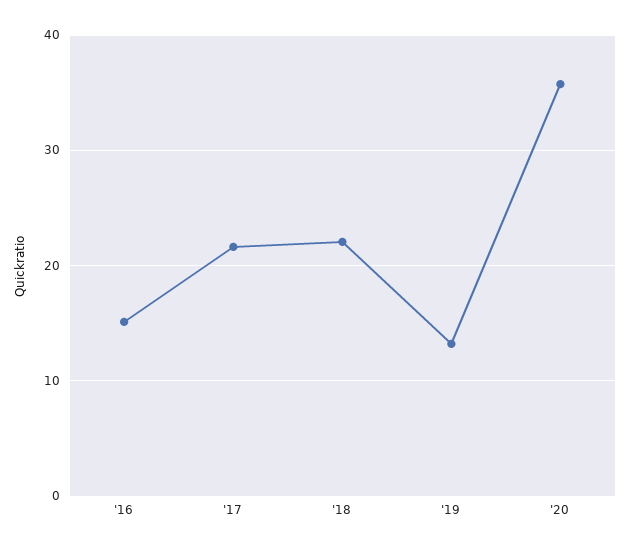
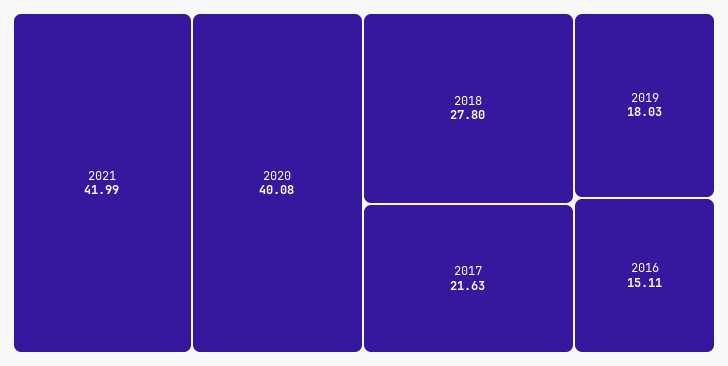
'18: 22 -> 27.8
'19: 13 -> 18.03
'20: 36 -> 40.08
2021: none -> 41.99

